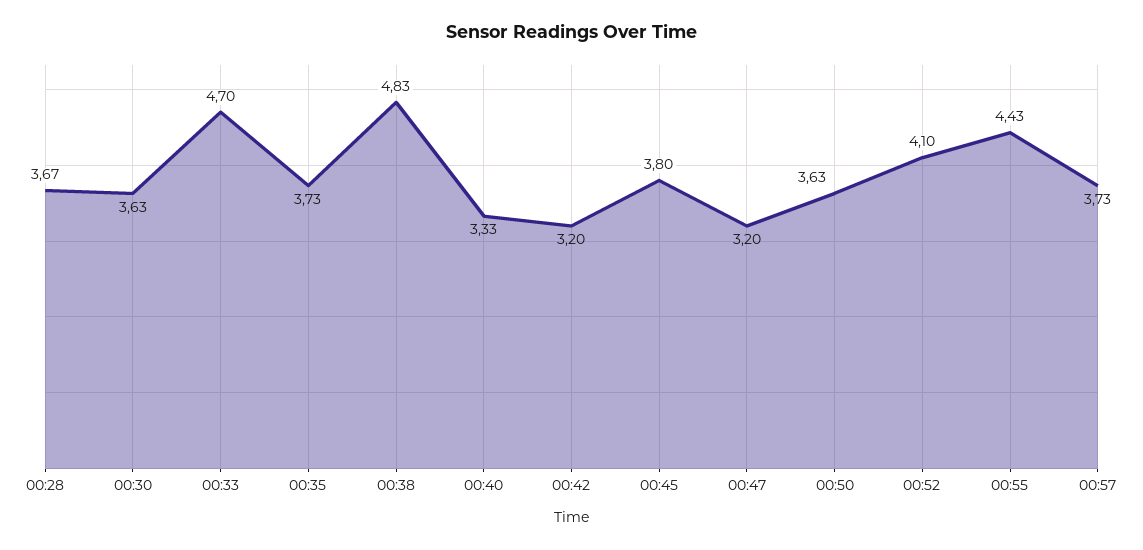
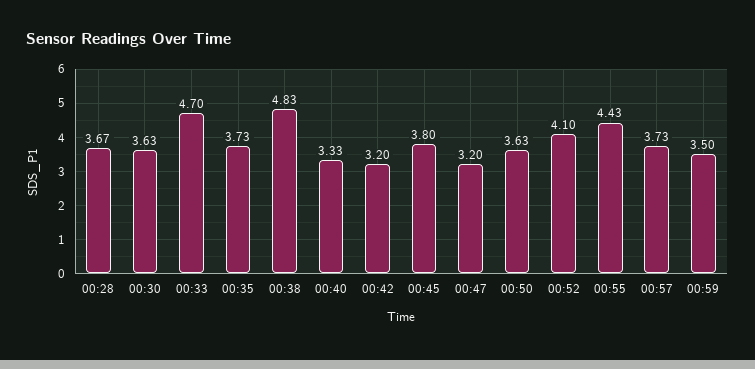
00:59: none -> 3.5

